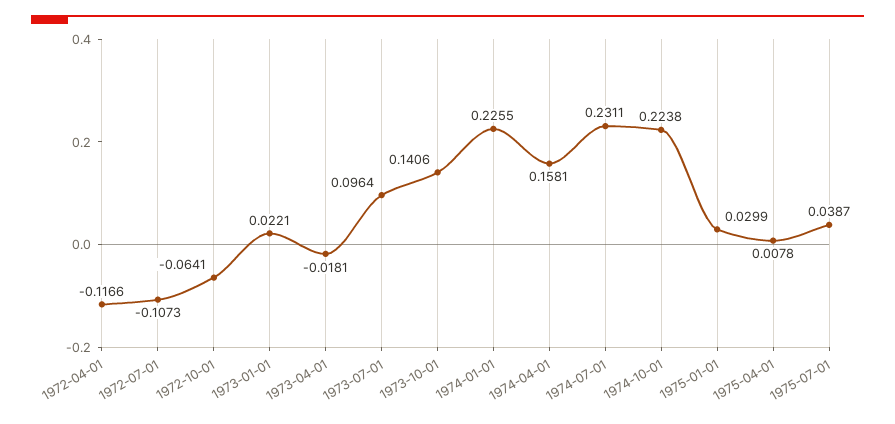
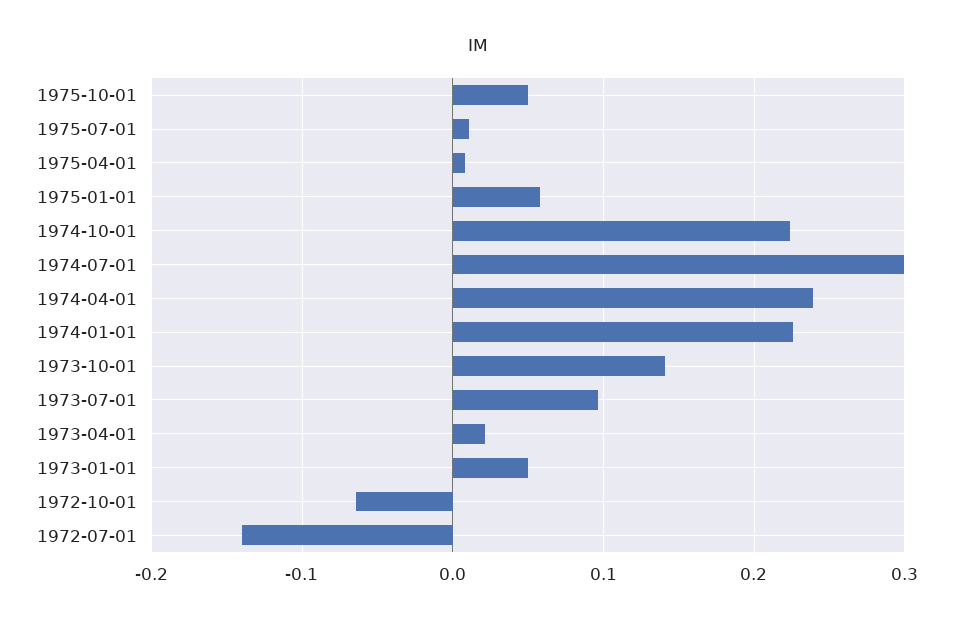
1972-04-01: -0.1166 -> none
1972-07-01: -0.1073 -> -0.14
1973-01-01: 0.0221 -> 0.05
1973-04-01: -0.0181 -> 0.02
1974-04-01: 0.1581 -> 0.24
1974-07-01: 0.2311 -> 0.3
1975-01-01: 0.0299 -> 0.06
1975-07-01: 0.0387 -> 0.01
1975-10-01: none -> 0.05

